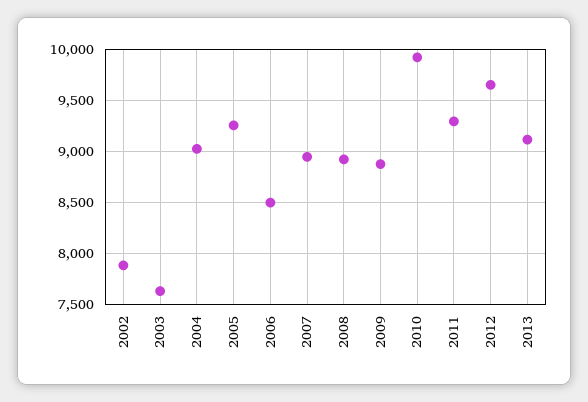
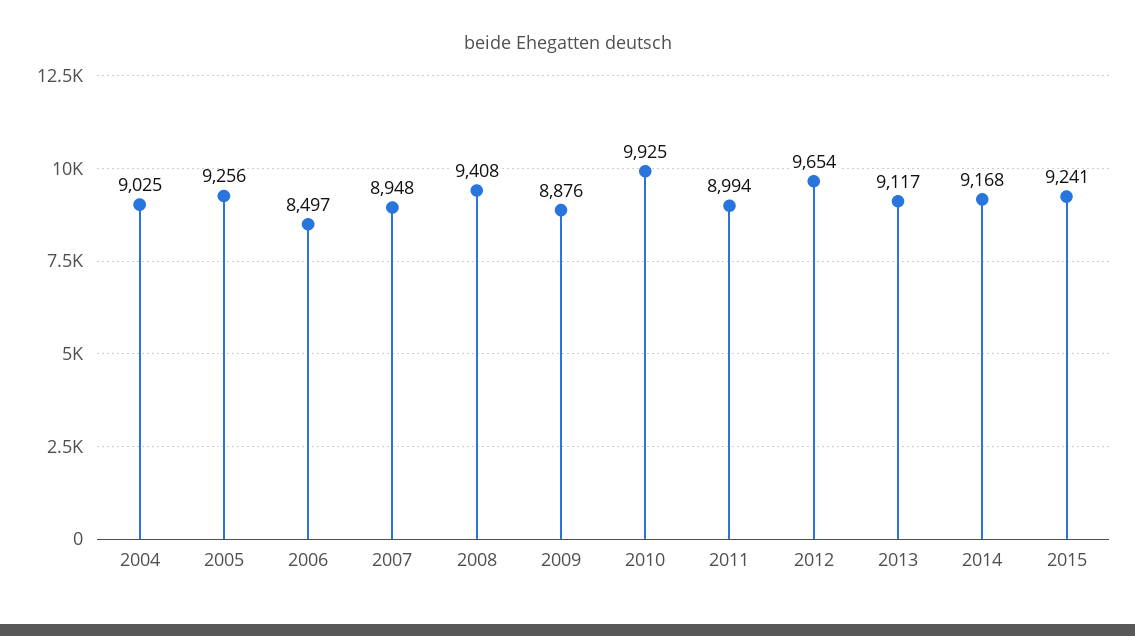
2002: 7900 -> none
2003: 7600 -> none
2008: 8900 -> 9408
2011: 9300 -> 8994
2014: none -> 9168
2015: none -> 9241

